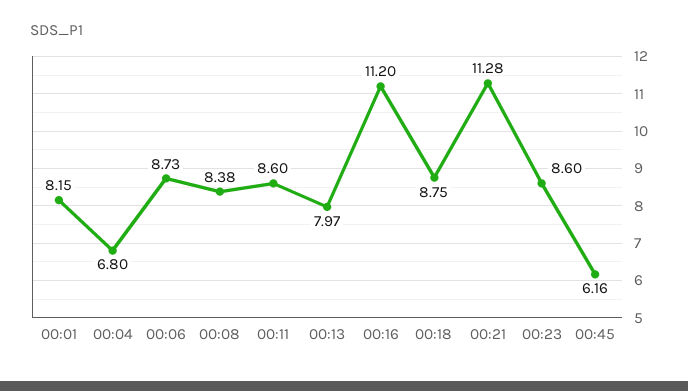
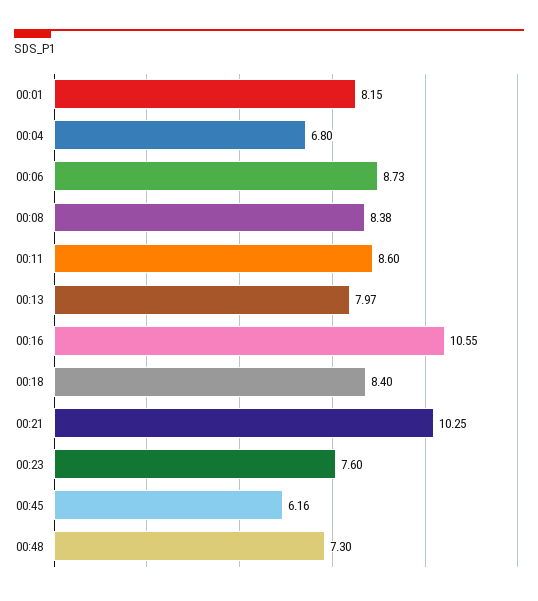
00:16: 11.2 -> 10.55
00:18: 8.75 -> 8.4
00:21: 11.28 -> 10.25
00:23: 8.6 -> 7.6
00:48: none -> 7.3

